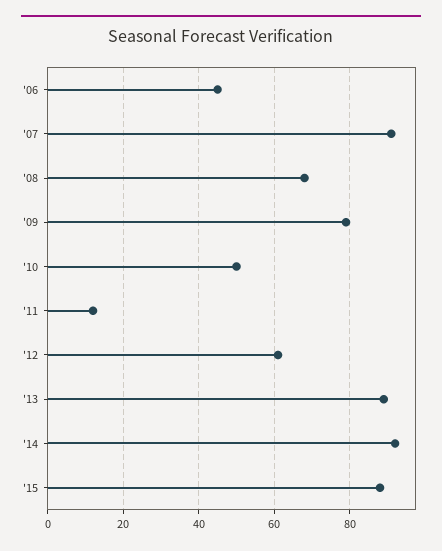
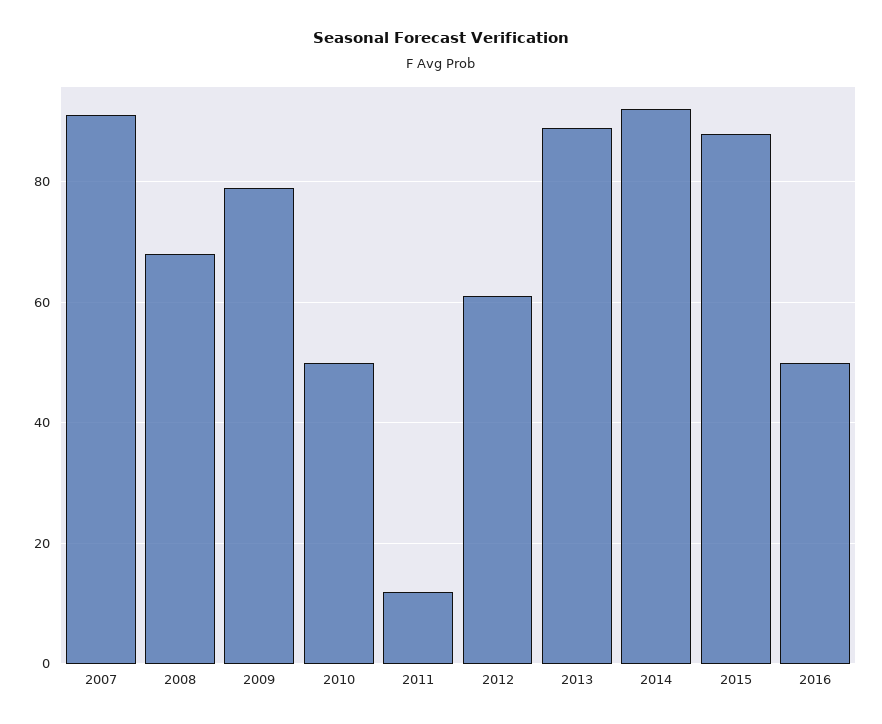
'06: 45 -> none
2016: none -> 50

